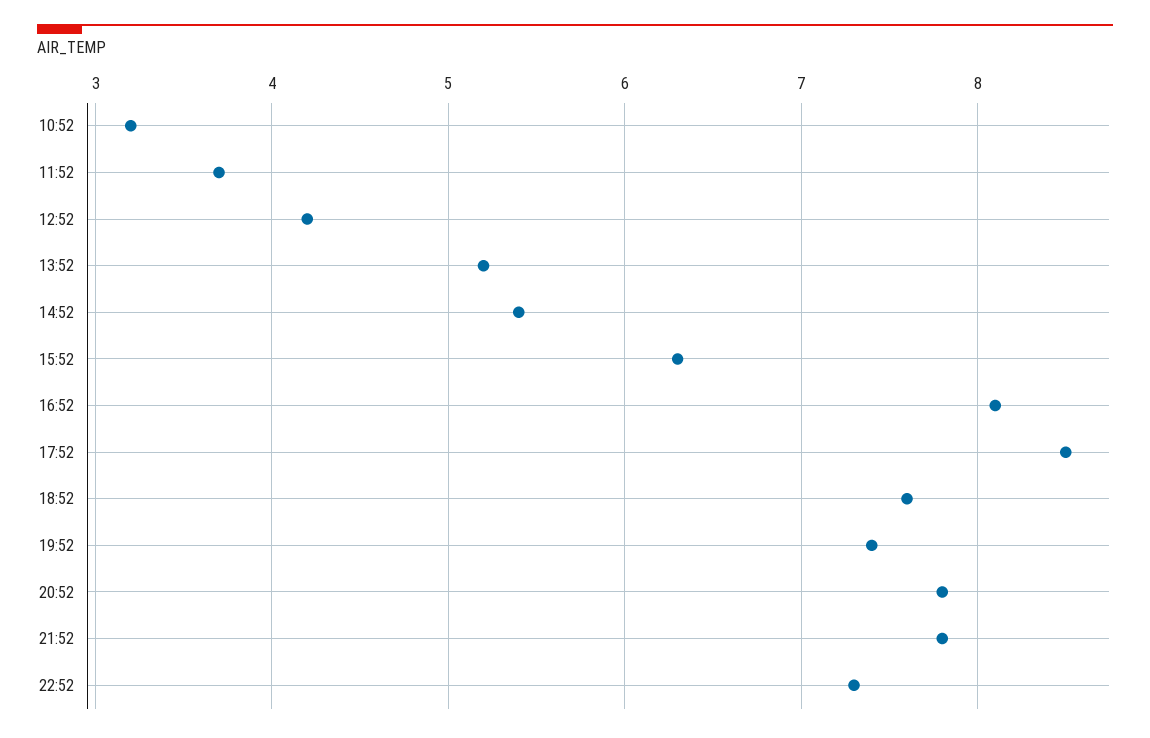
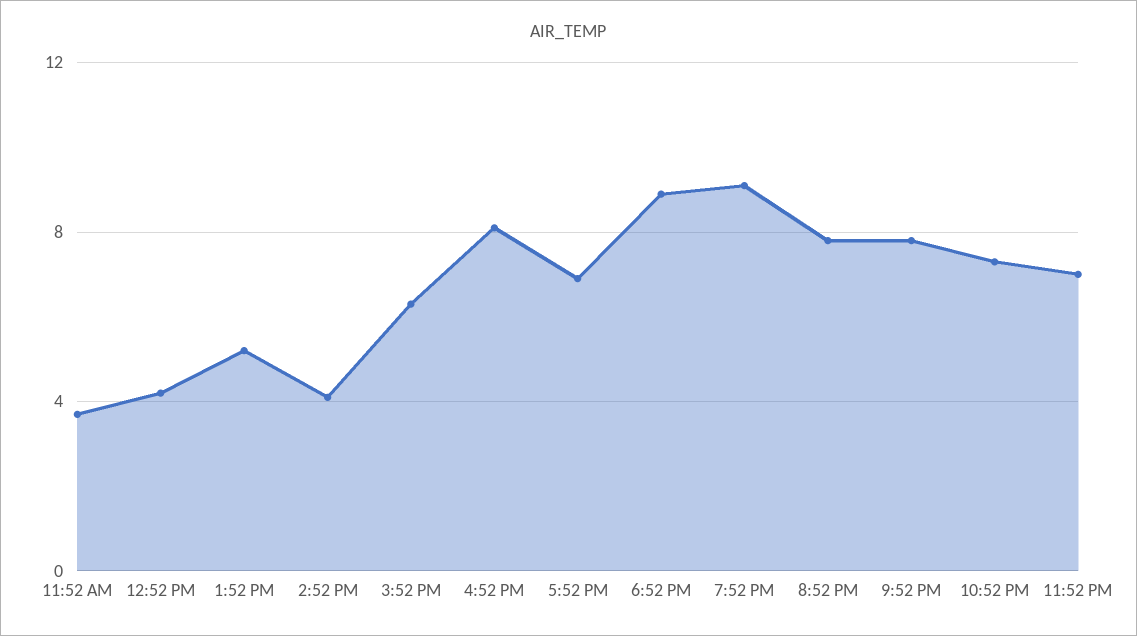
10:52: 3.2 -> none
14:52: 5.4 -> 4
17:52: 8.5 -> 7
18:52: 7.6 -> 9
19:52: 7.4 -> 9
11:52 PM: none -> 7

